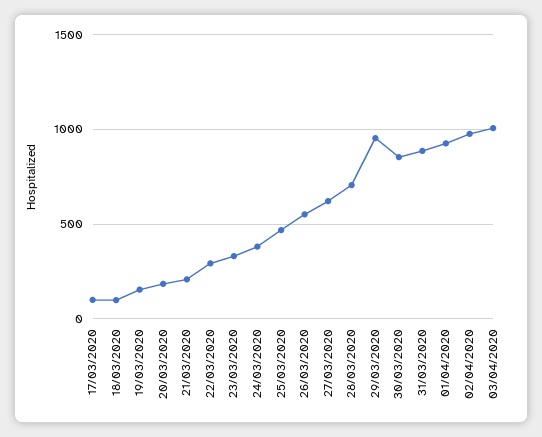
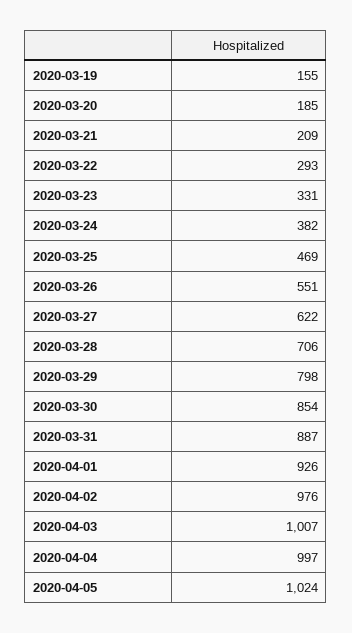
17/03/2020: 100 -> none
18/03/2020: 100 -> none
29/03/2020: 950 -> 798
2020-04-04: none -> 997
2020-04-05: none -> 1024

